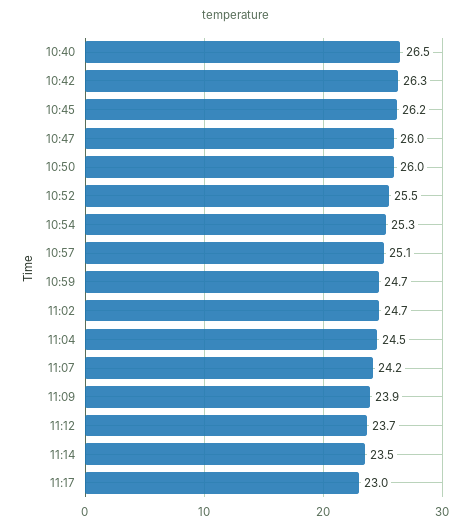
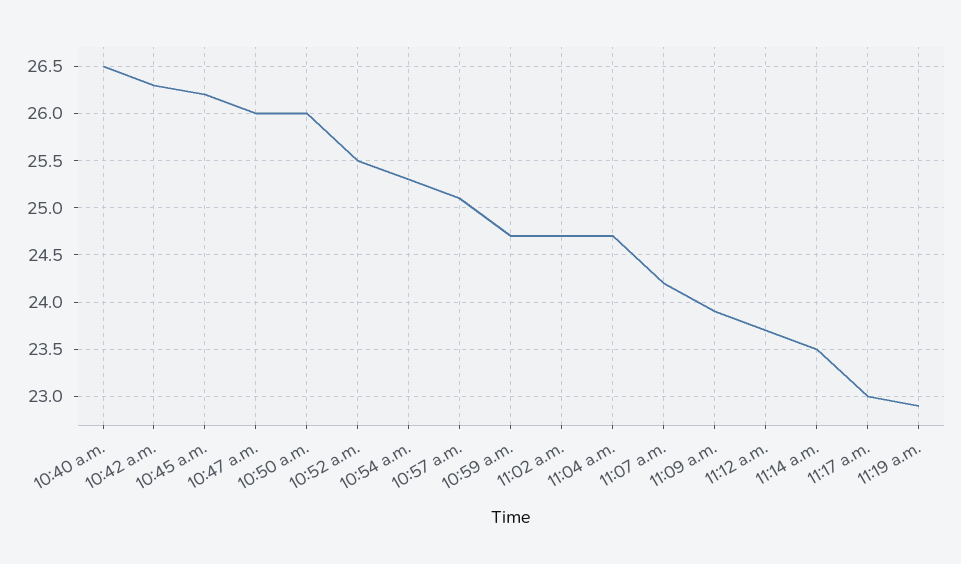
11:04: 24.5 -> 24.7
11:19 a.m.: none -> 22.9

